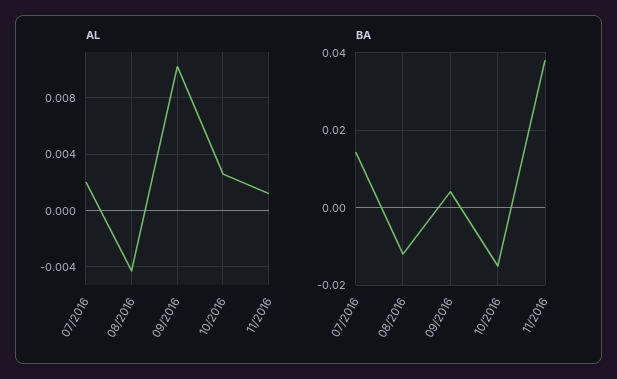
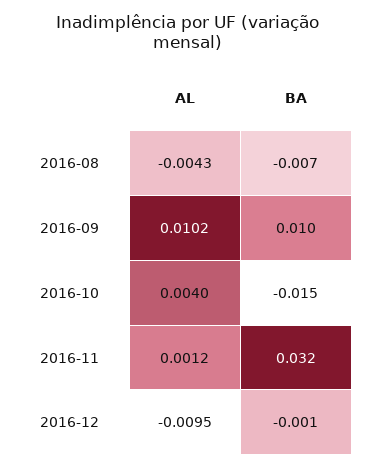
AL, 07/2016: 0.002 -> none
AL, 10/2016: 0.0025 -> 0.004
BA, 07/2016: 0.014 -> none
BA, 08/2016: -0.012 -> -0.007
BA, 09/2016: 0.004 -> 0.01
BA, 11/2016: 0.038 -> 0.032
AL, 2016-12: none -> -0.0095
BA, 2016-12: none -> -0.001

